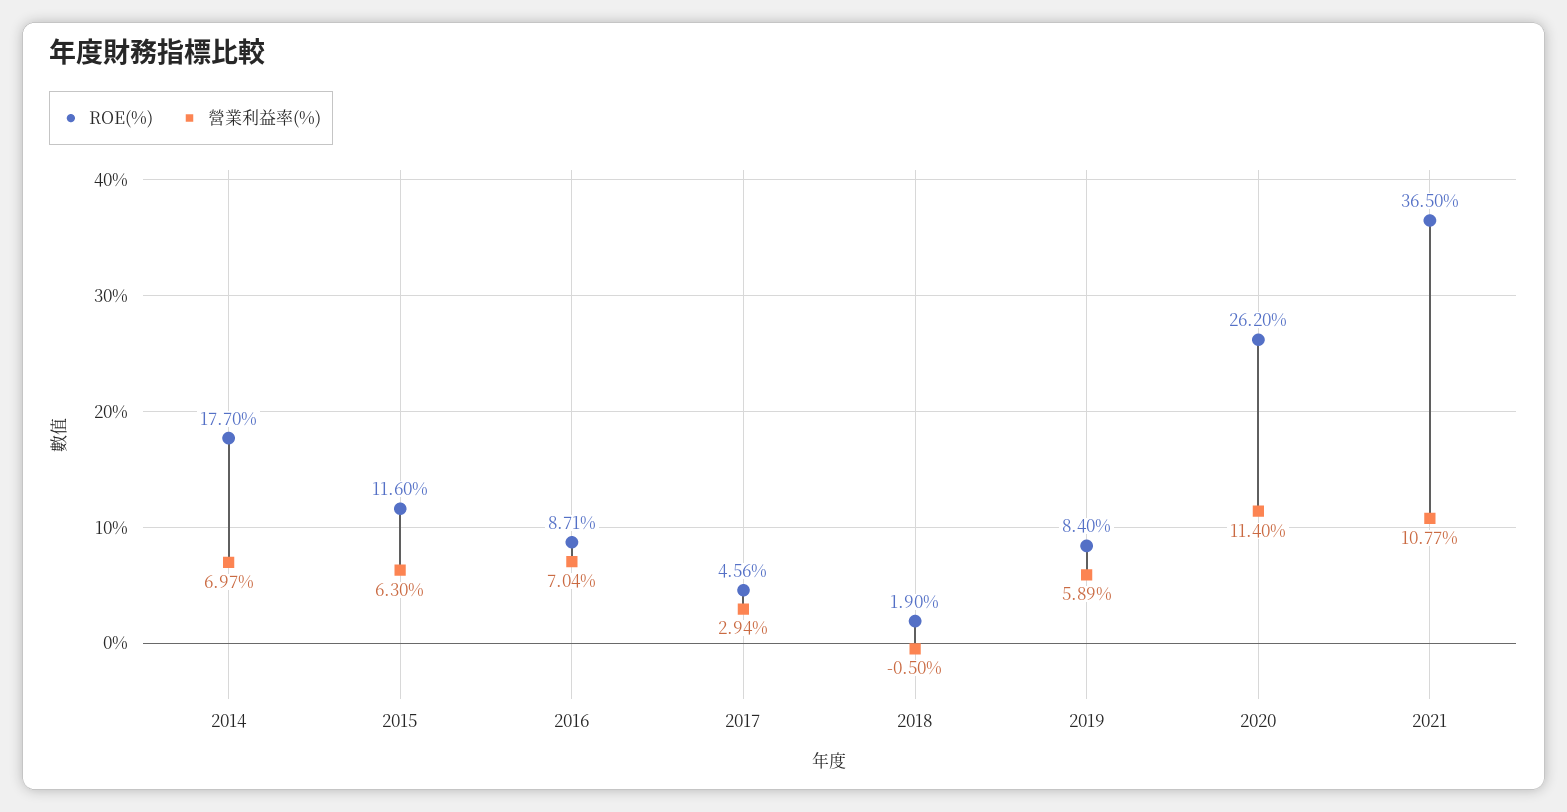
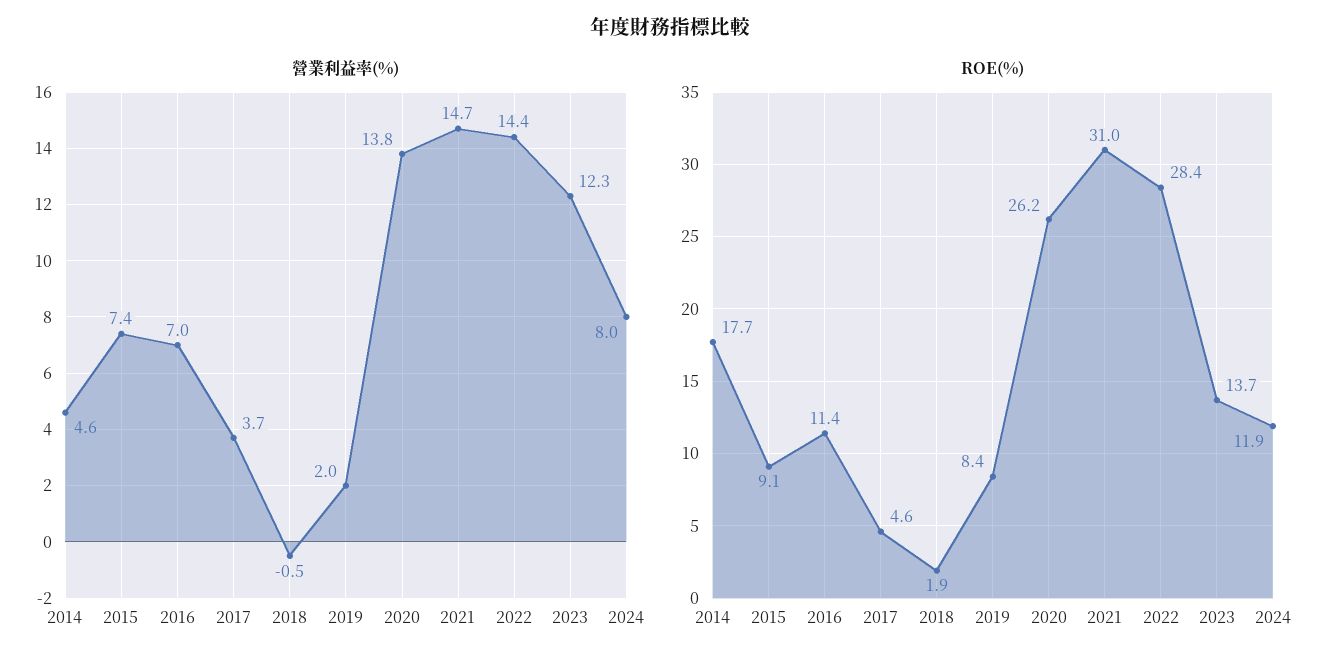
營業利益率(%), 2014: 6.97 -> 4.6
ROE(%), 2015: 11.6 -> 9.1
營業利益率(%), 2015: 6.3 -> 7.4
ROE(%), 2016: 8.71 -> 11.4
營業利益率(%), 2017: 2.94 -> 3.7
營業利益率(%), 2019: 5.89 -> 2
營業利益率(%), 2020: 11.4 -> 13.8
ROE(%), 2021: 36.5 -> 31
營業利益率(%), 2021: 10.77 -> 14.7
營業利益率(%), 2022: none -> 14.4
營業利益率(%), 2023: none -> 12.3
營業利益率(%), 2024: none -> 8
ROE(%), 2022: none -> 28.4
ROE(%), 2023: none -> 13.7
ROE(%), 2024: none -> 11.9

